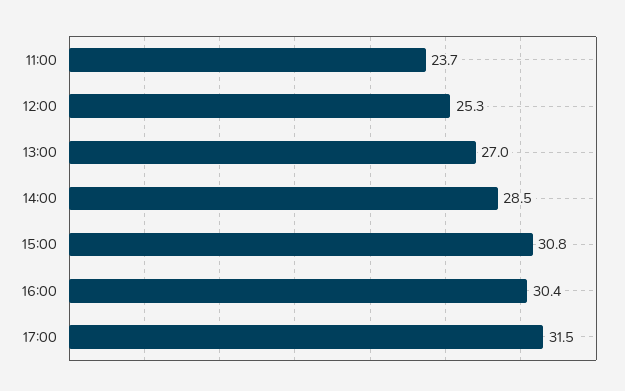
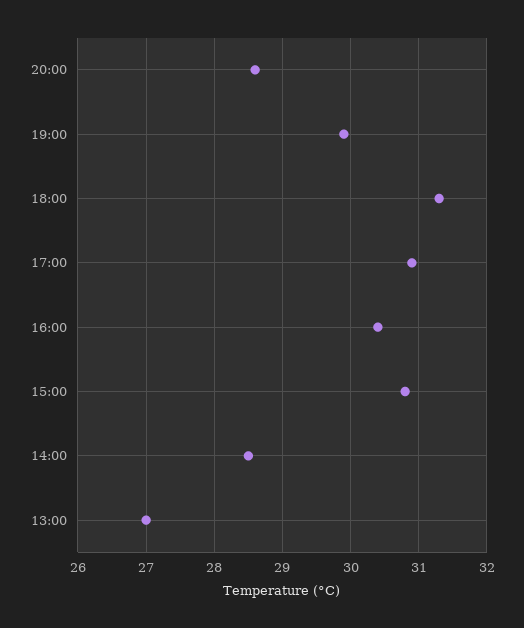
11:00: 23.7 -> none
12:00: 25.3 -> none
17:00: 31.5 -> 30.9
20:00: none -> 28.6
19:00: none -> 29.9
18:00: none -> 31.3

